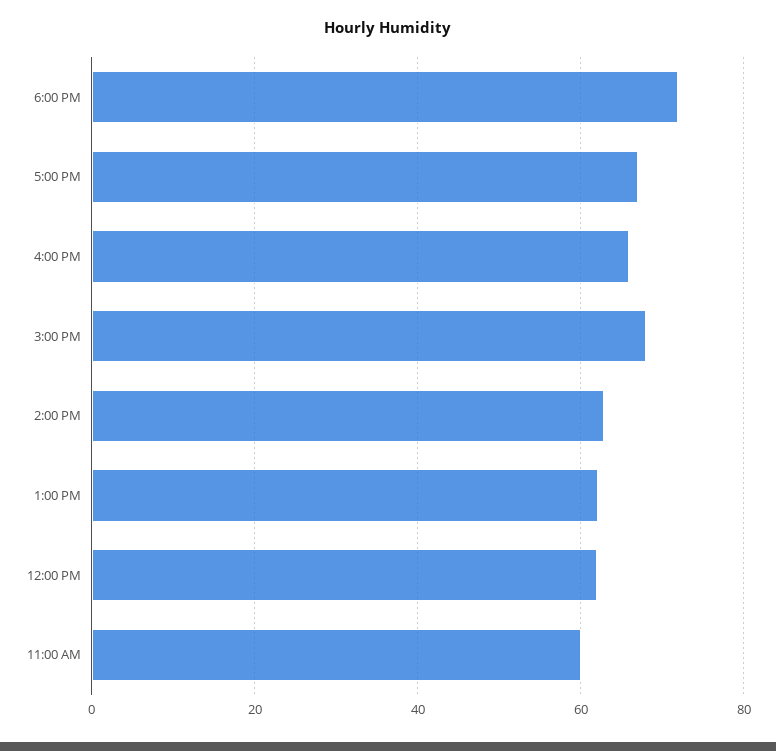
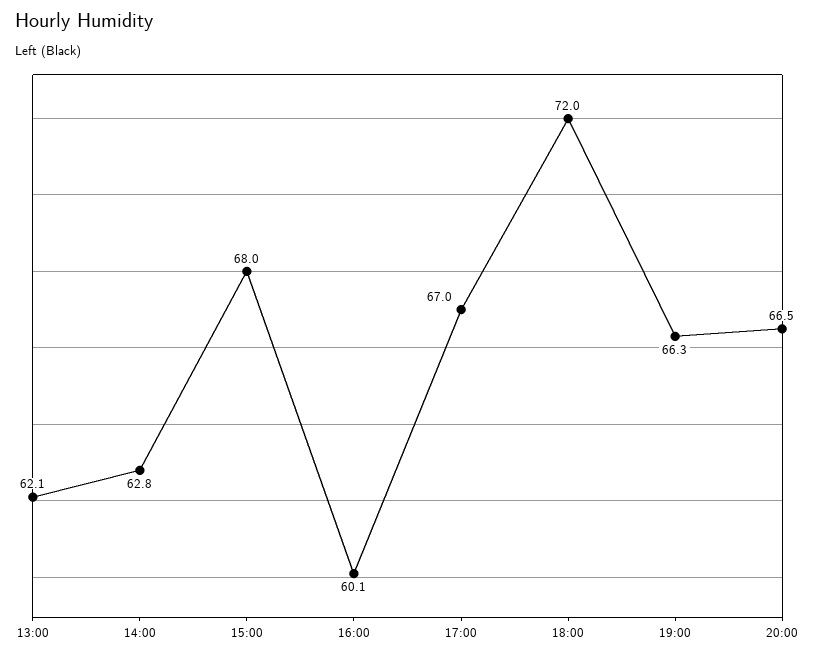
4:00 PM: 66 -> 60.1
12:00 PM: 62 -> none
11:00 AM: 60 -> none
19:00: none -> 66.3
20:00: none -> 66.5

